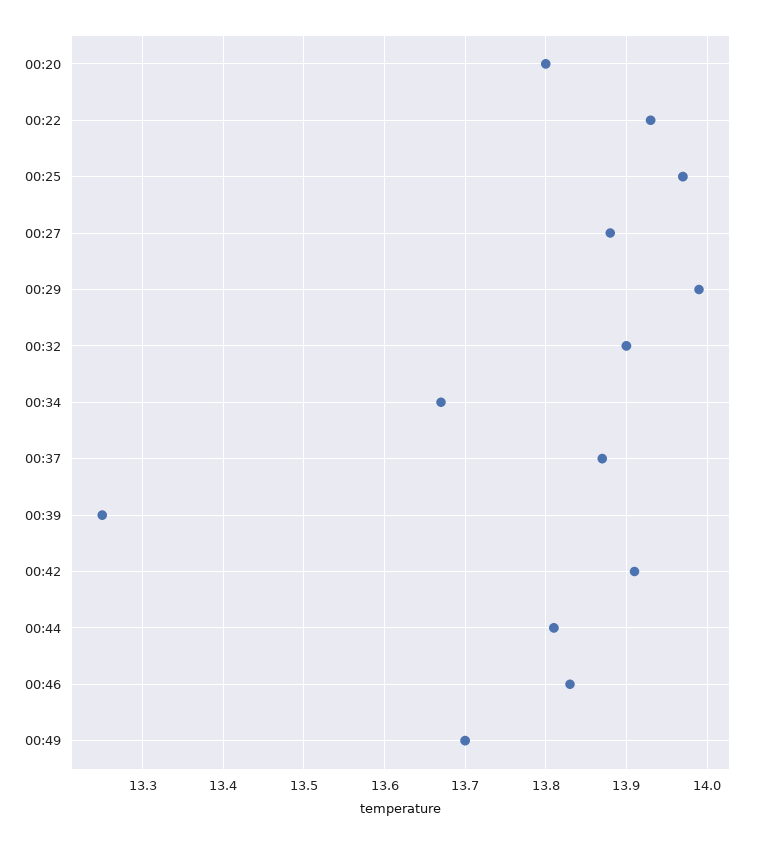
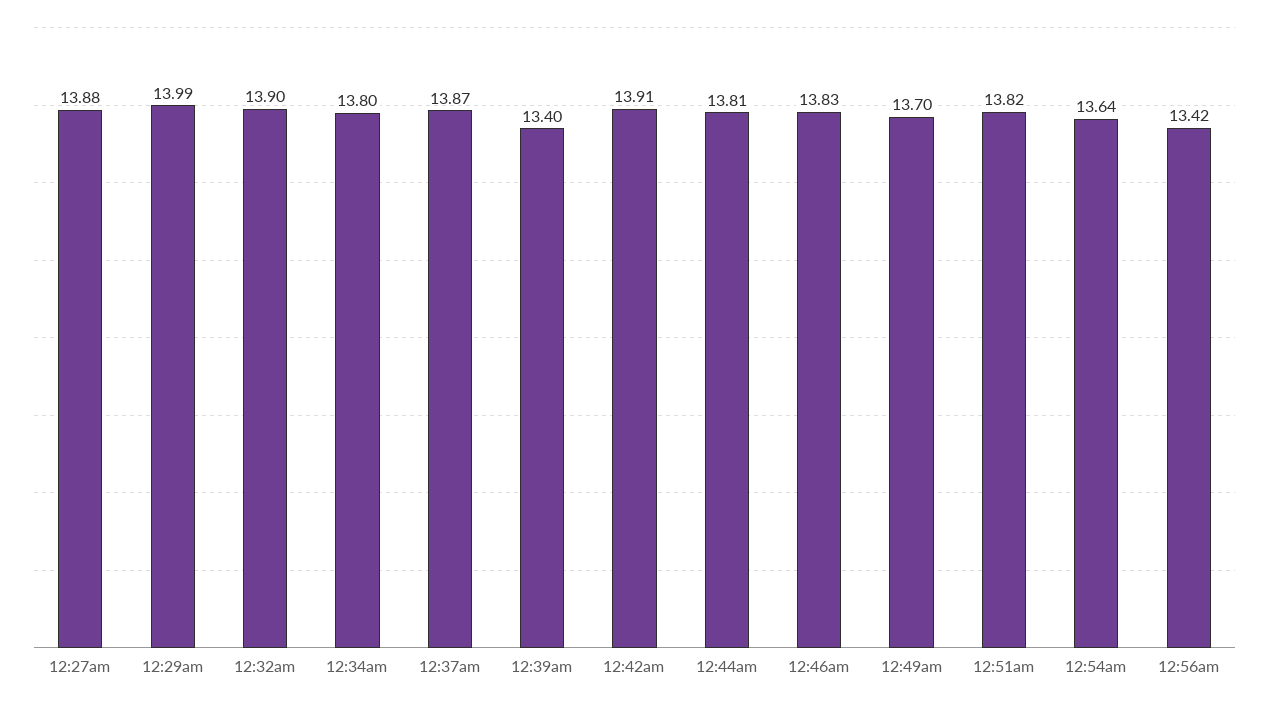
00:20: 13.8 -> none
00:22: 13.93 -> none
00:25: 13.97 -> none
00:34: 13.67 -> 13.8
00:39: 13.25 -> 13.4
12:51am: none -> 13.82
12:54am: none -> 13.64
12:56am: none -> 13.42

